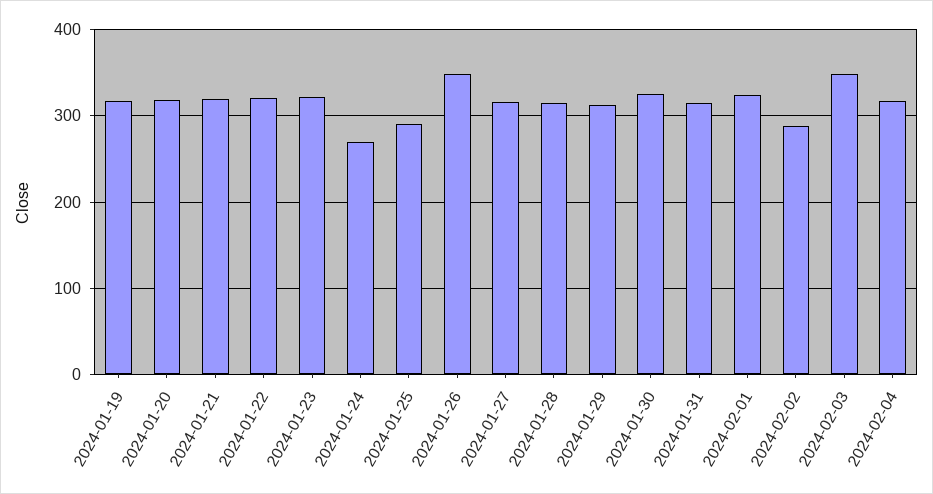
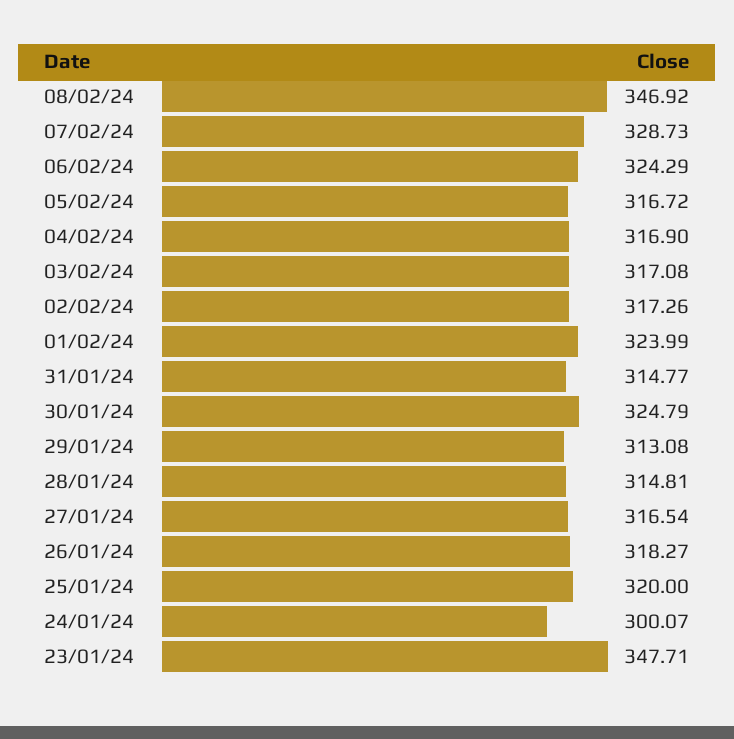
2024-01-19: 320 -> none
2024-01-20: 320 -> none
2024-01-21: 320 -> none
2024-01-22: 320 -> none
2024-01-23: 320 -> 347.71
2024-01-24: 270 -> 300.07
2024-01-25: 290 -> 320
2024-01-26: 350 -> 318.27
2024-02-02: 290 -> 317.26
2024-02-03: 350 -> 317.08
08/02/24: none -> 346.92
07/02/24: none -> 328.73
06/02/24: none -> 324.29
05/02/24: none -> 316.72

